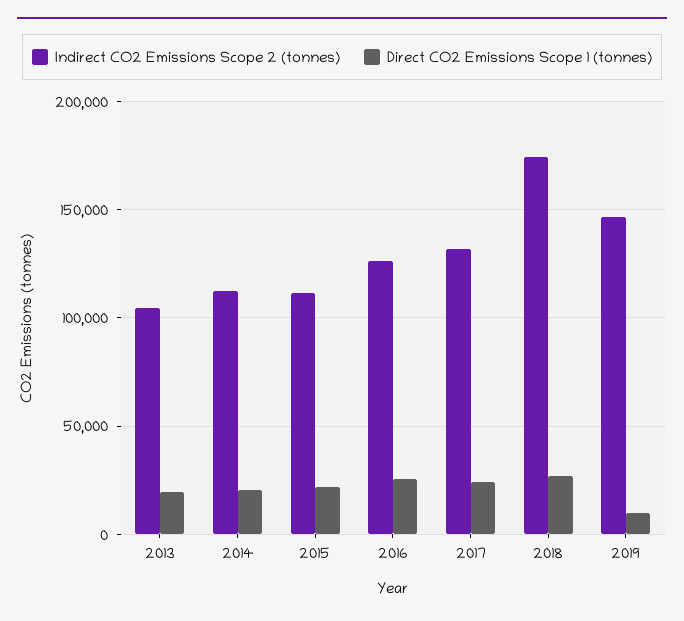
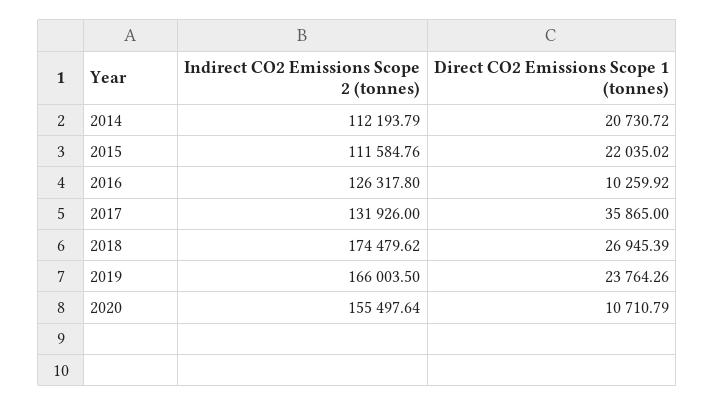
Indirect CO2 Emissions Scope 2 (tonnes), 2013: 105000 -> none
Direct CO2 Emissions Scope 1 (tonnes), 2013: 20000 -> none
Direct CO2 Emissions Scope 1 (tonnes), 2016: 25000 -> 10259.92
Direct CO2 Emissions Scope 1 (tonnes), 2017: 25000 -> 35865
Indirect CO2 Emissions Scope 2 (tonnes), 2019: 145000 -> 166003.5
Direct CO2 Emissions Scope 1 (tonnes), 2019: 10000 -> 23764.26
Indirect CO2 Emissions Scope 2 (tonnes), 2020: none -> 155497.64
Direct CO2 Emissions Scope 1 (tonnes), 2020: none -> 10710.79

